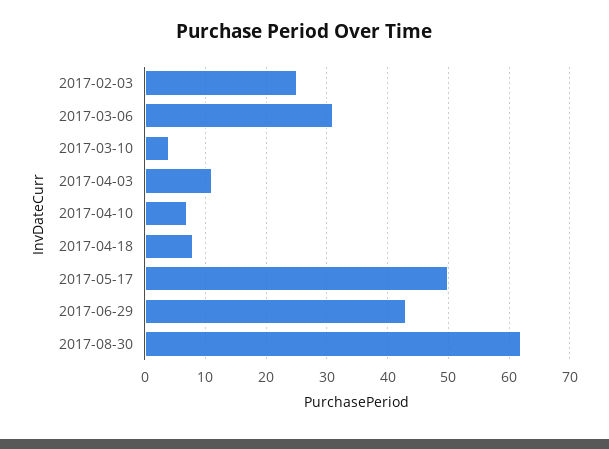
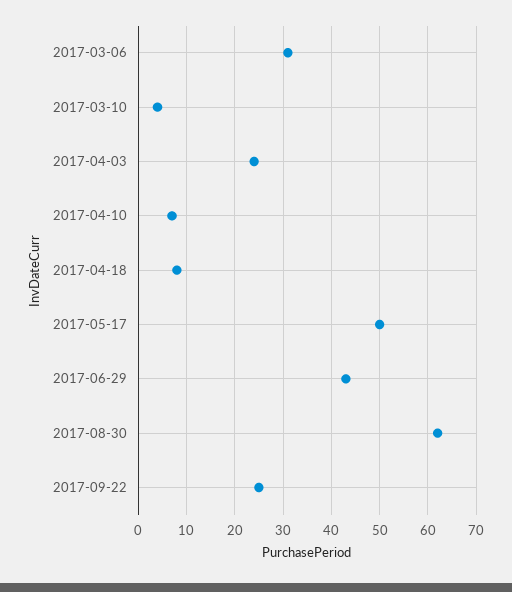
2017-02-03: 25 -> none
2017-04-03: 11 -> 25
2017-09-22: none -> 25

